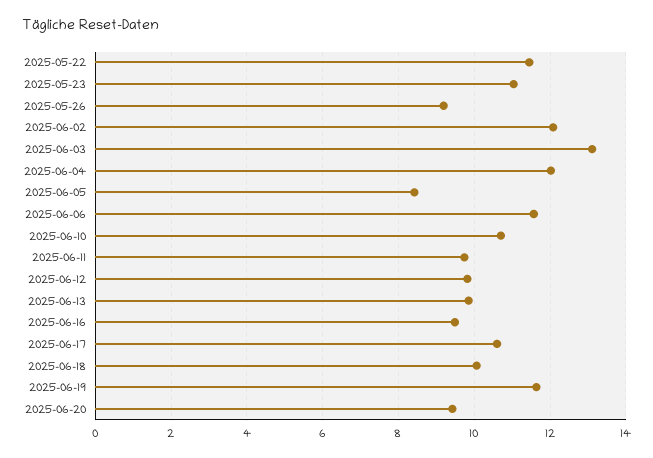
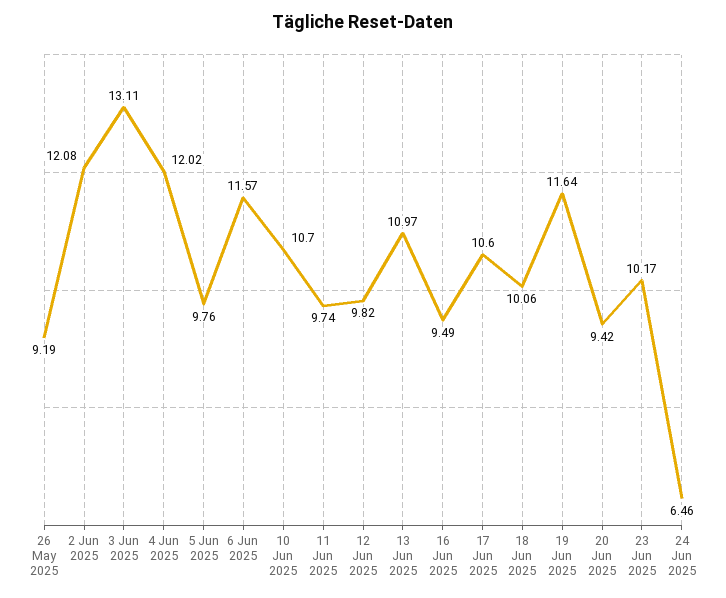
2025-05-22: 11.4 -> none
2025-05-23: 11 -> none
2025-06-05: 8.4 -> 9.76
2025-06-13: 9.8 -> 10.97
23 Jun 2025: none -> 10.17
24 Jun 2025: none -> 6.46

